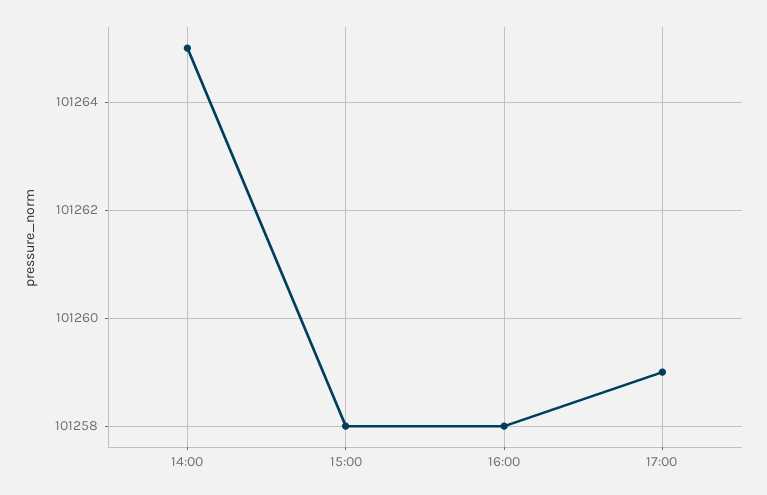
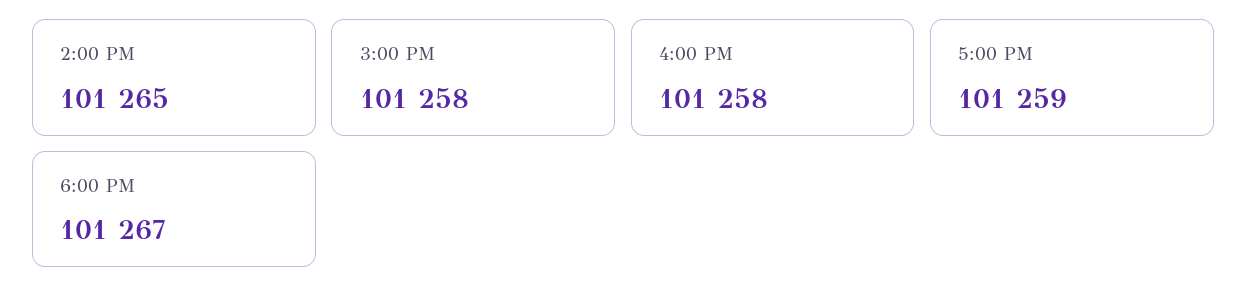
6:00 PM: none -> 101267

